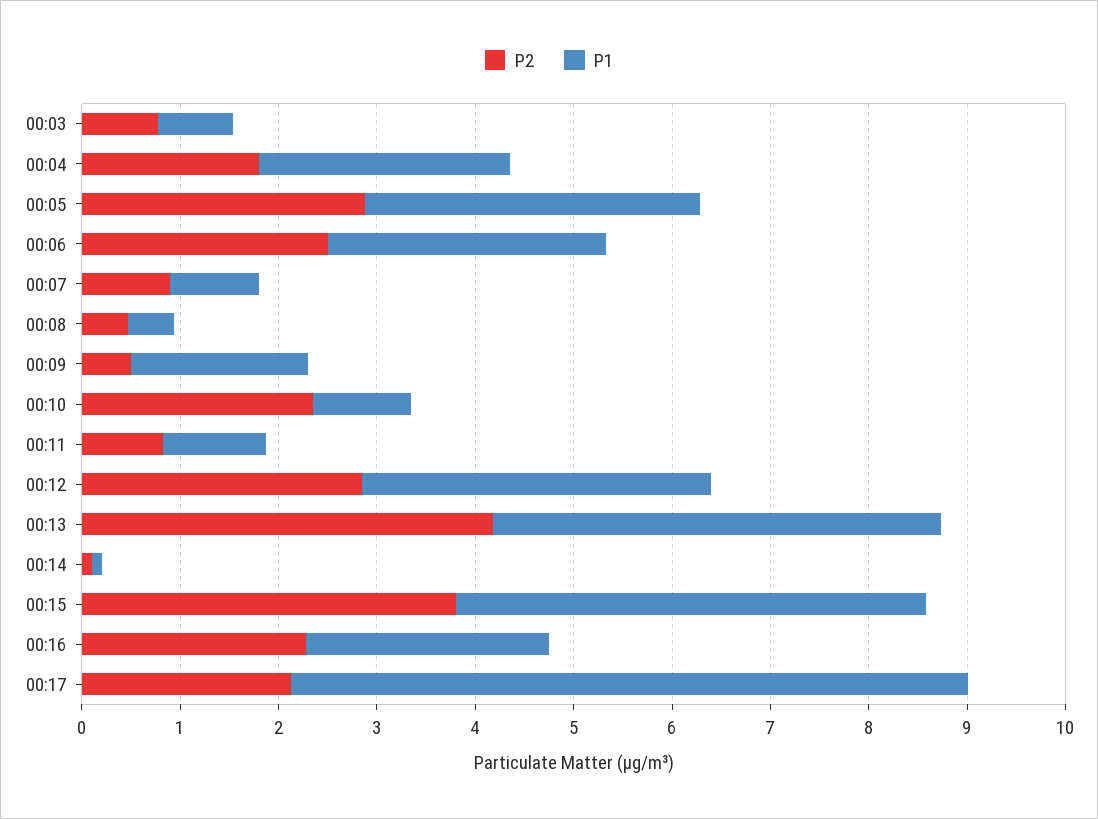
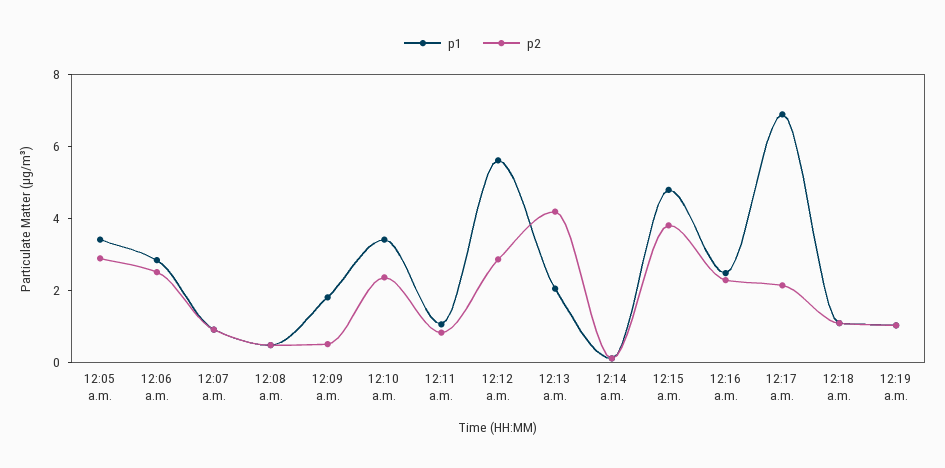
P2, 00:03: 0.8 -> none
P1, 00:03: 0.8 -> none
P2, 00:04: 1.8 -> none
P1, 00:04: 2.6 -> none
P1, 00:10: 1 -> 3.5
P1, 00:12: 3.6 -> 5.5
P1, 00:13: 4.6 -> 2
P1, 12:18 a.m.: none -> 1
P2, 12:18 a.m.: none -> 1
P1, 12:19 a.m.: none -> 1
P2, 12:19 a.m.: none -> 1

